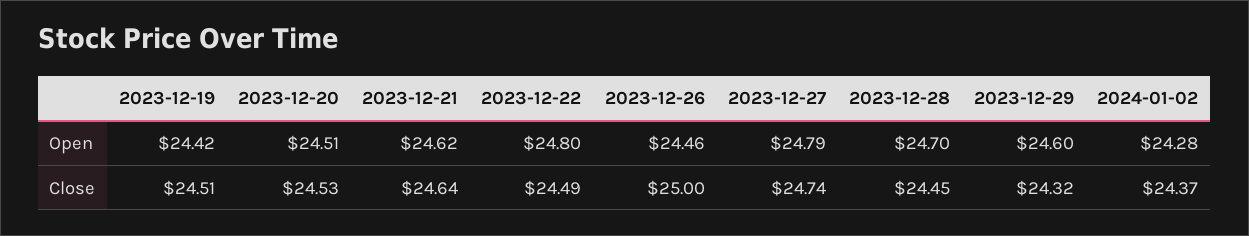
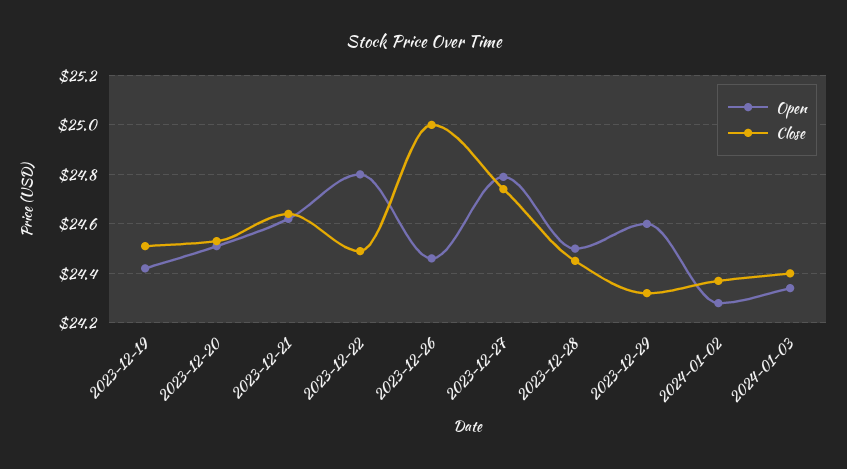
Open, 2023-12-28: 24.7 -> 24.5
Open, 2024-01-03: none -> 24.35
Close, 2024-01-03: none -> 24.4

